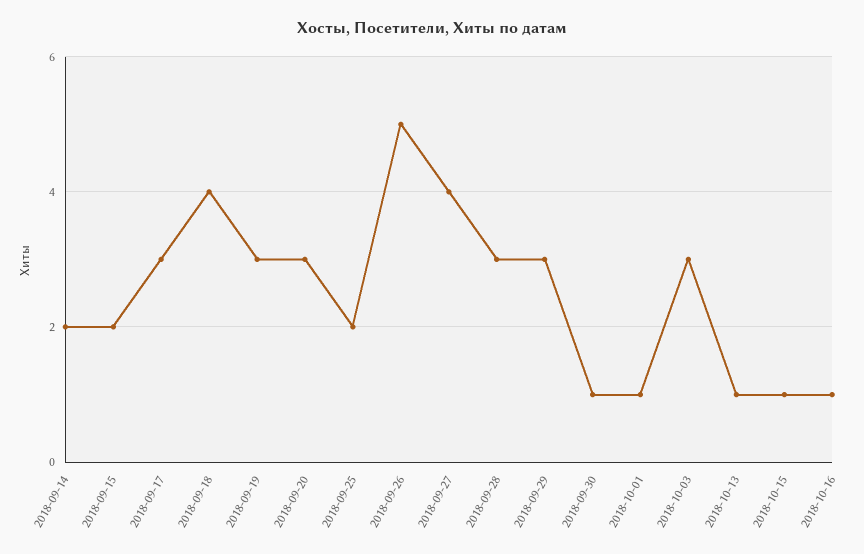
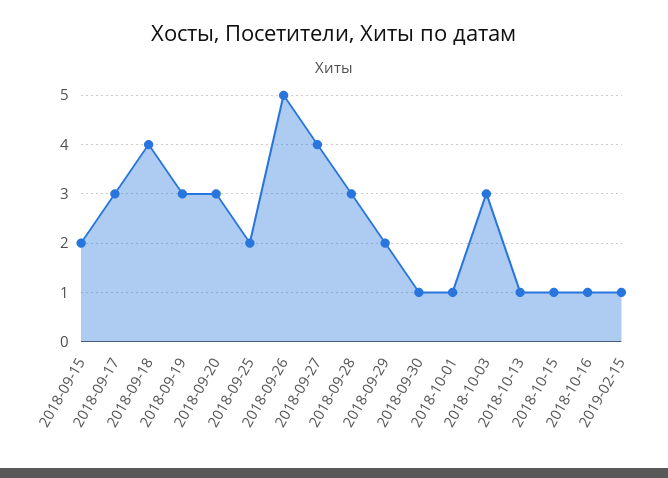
2018-09-14: 2 -> none
2018-09-29: 3 -> 2
2019-02-15: none -> 1

